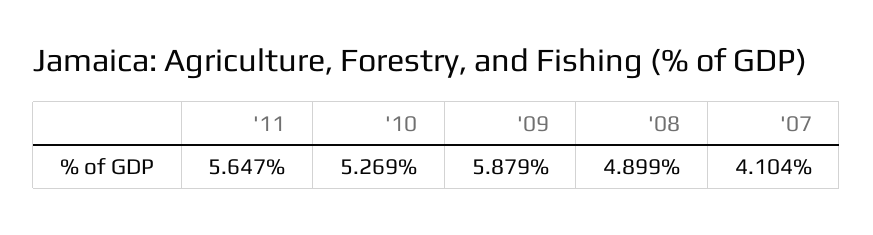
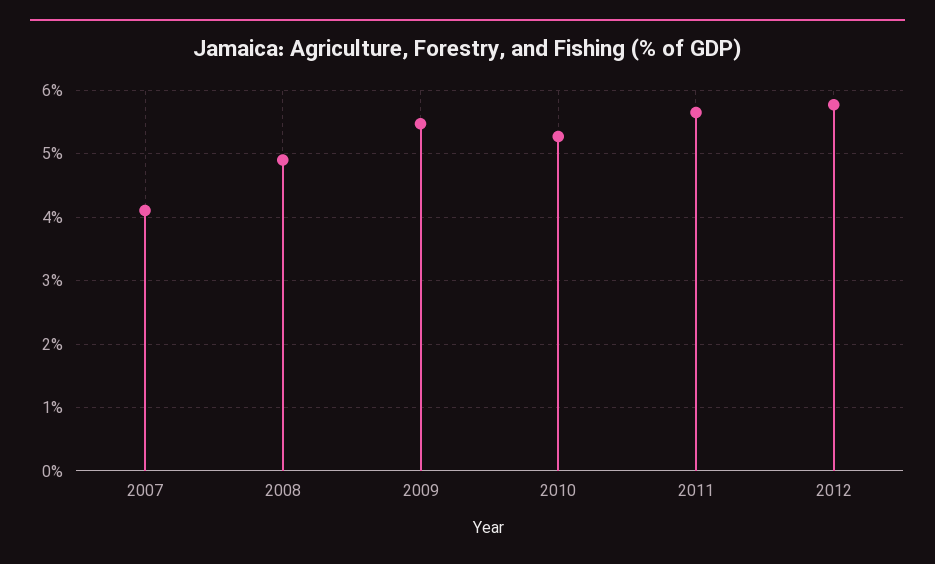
'09: 5.879 -> 5.5
2012: none -> 5.8

